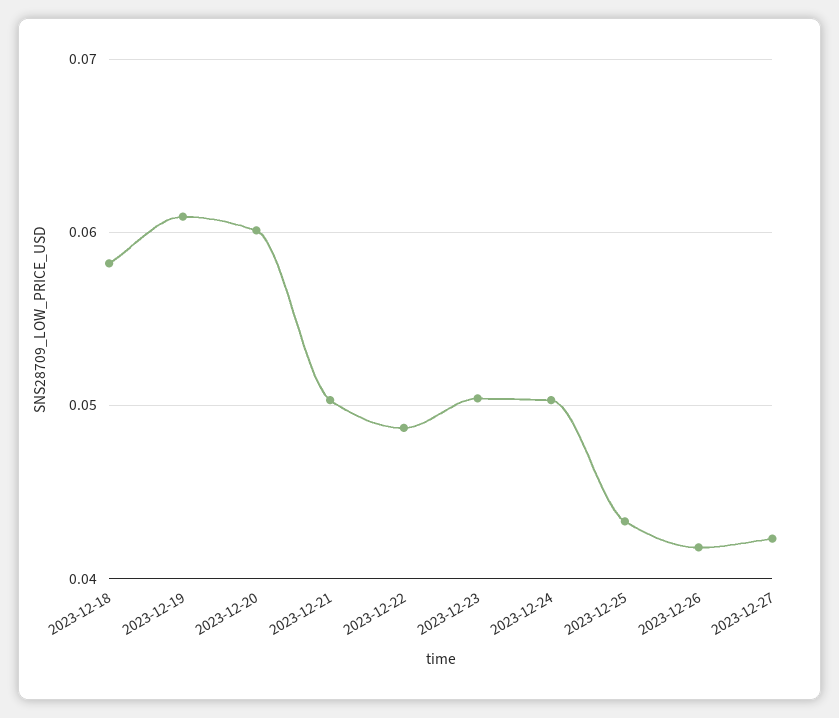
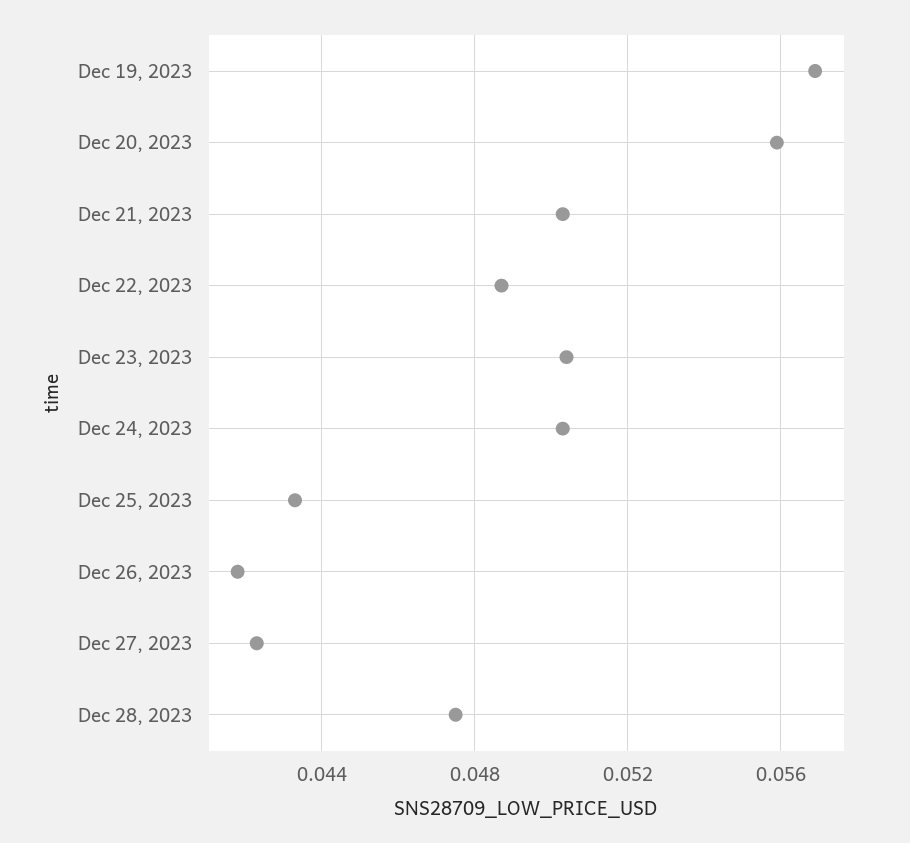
2023-12-18: 0.058 -> none
2023-12-19: 0.061 -> 0.057
2023-12-20: 0.06 -> 0.056
Dec 28, 2023: none -> 0.0475

